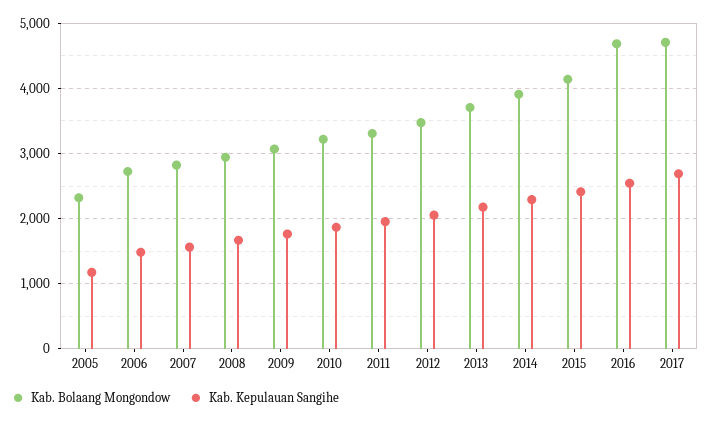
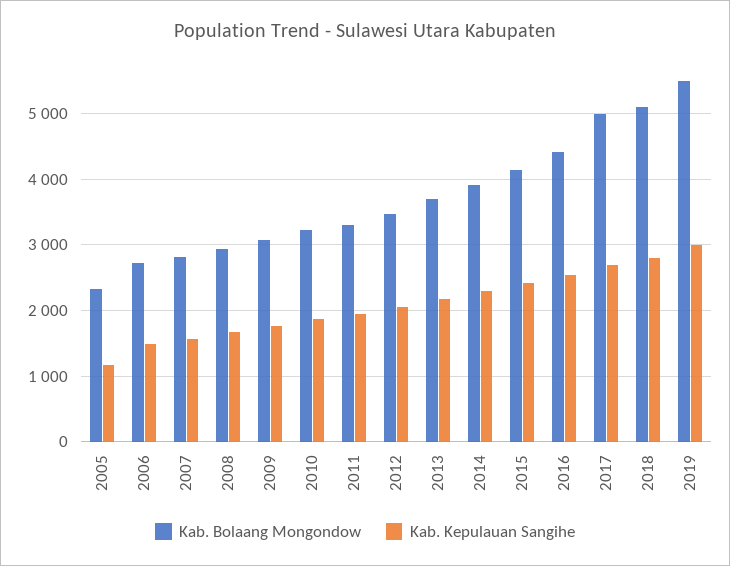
Kab. Bolaang Mongondow, 2016: 4700 -> 4400
Kab. Bolaang Mongondow, 2017: 4700 -> 5000
Kab. Bolaang Mongondow, 2018: none -> 5100
Kab. Kepulauan Sangihe, 2018: none -> 2800
Kab. Bolaang Mongondow, 2019: none -> 5500
Kab. Kepulauan Sangihe, 2019: none -> 3000

